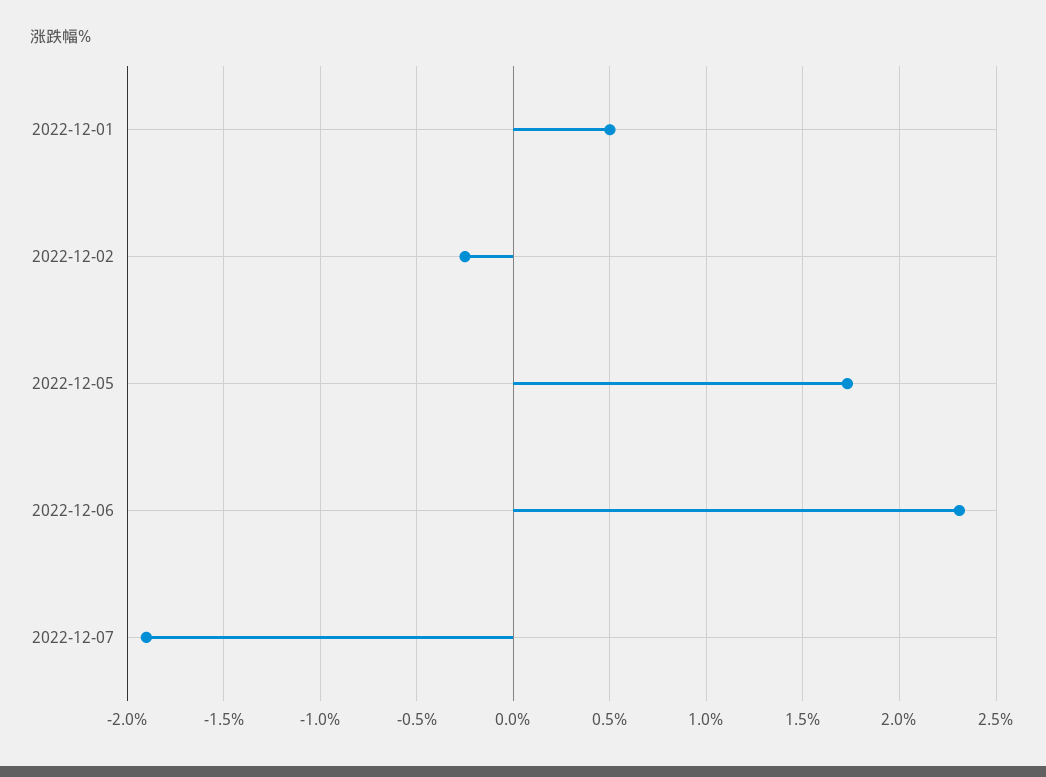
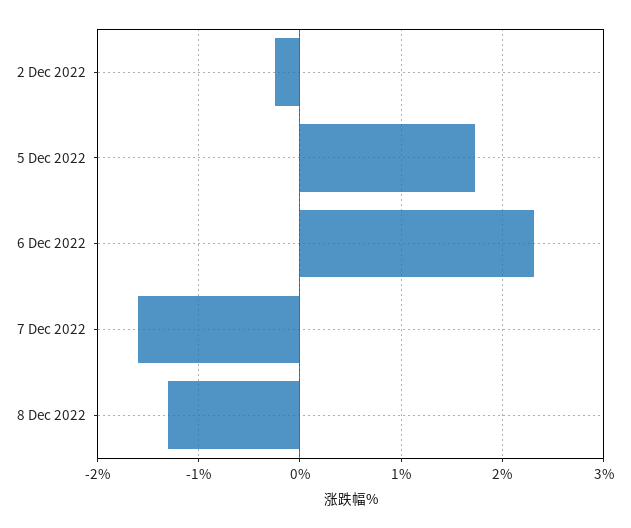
2022-12-01: 0.5 -> none
2022-12-07: -1.9 -> -1.6
8 Dec 2022: none -> -1.3

